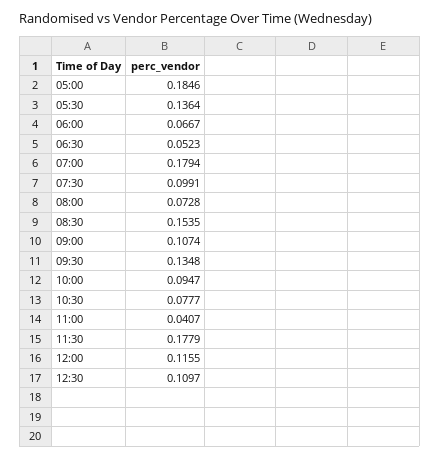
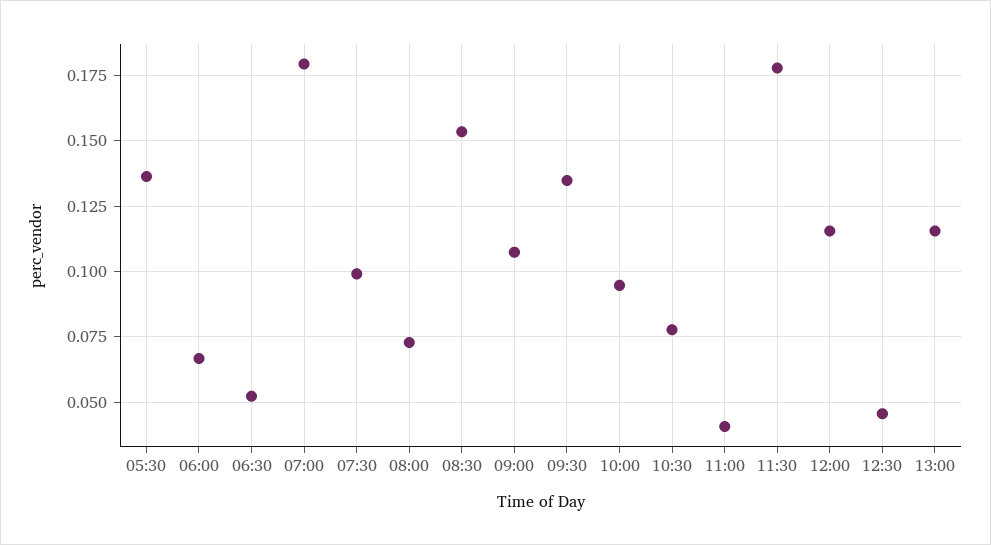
05:00: 0.1846 -> none
12:30: 0.1097 -> 0.045
13:00: none -> 0.115

